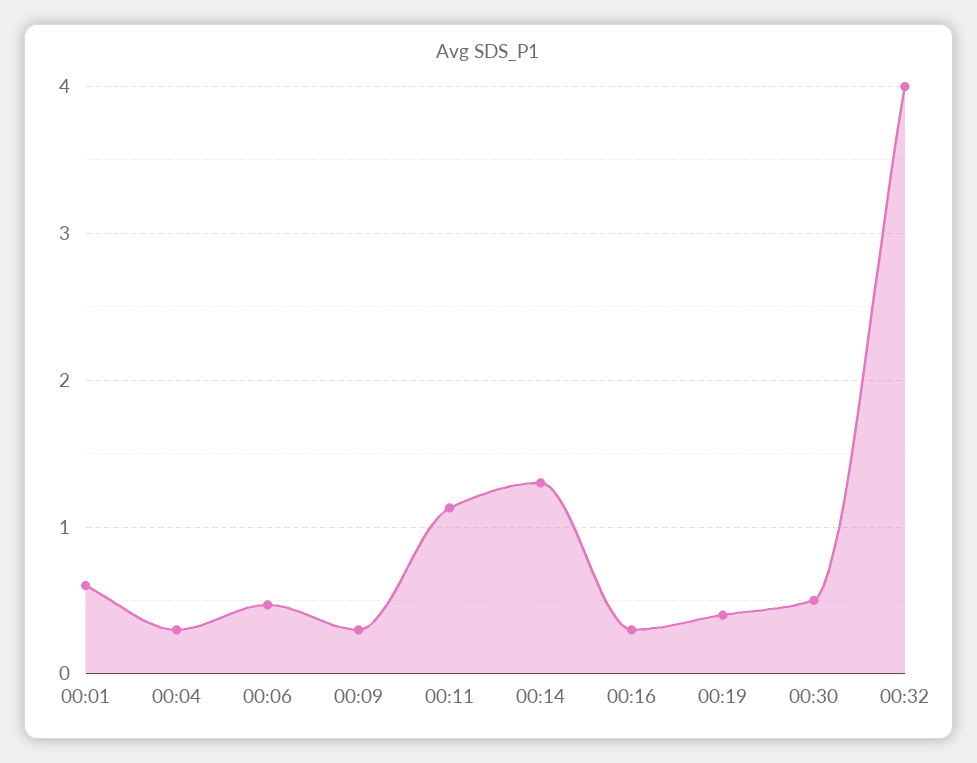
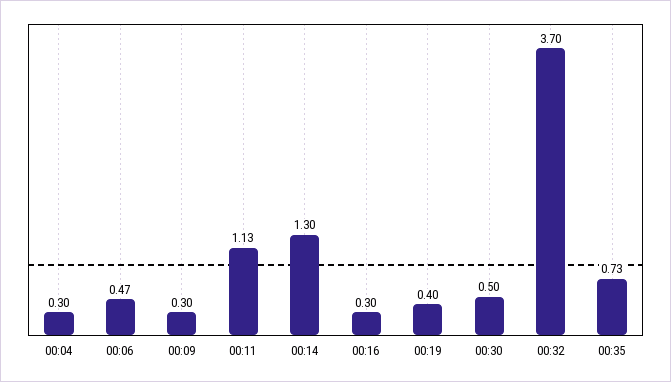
00:01: 0.6 -> none
00:32: 4 -> 3.7
00:35: none -> 0.73

